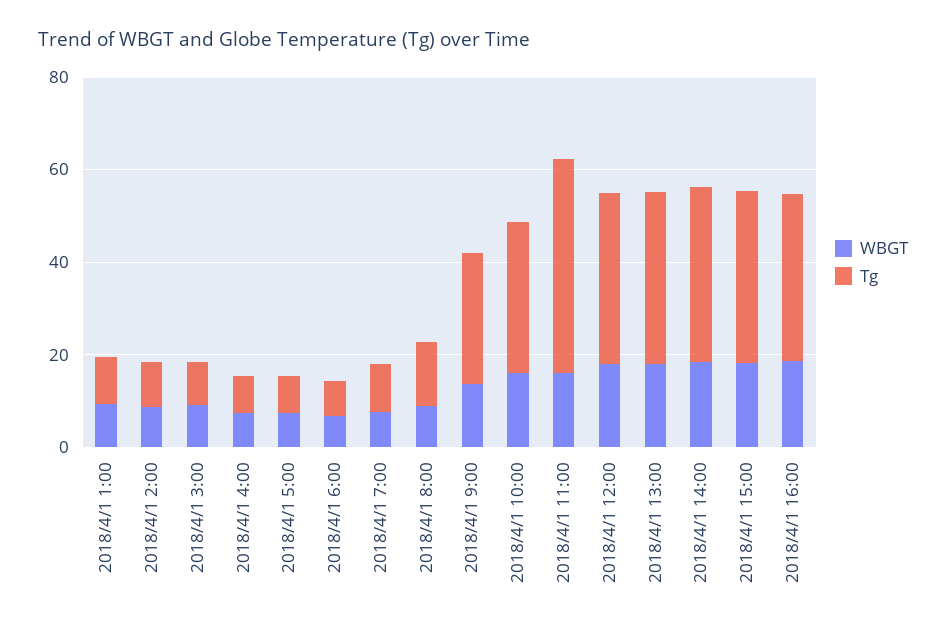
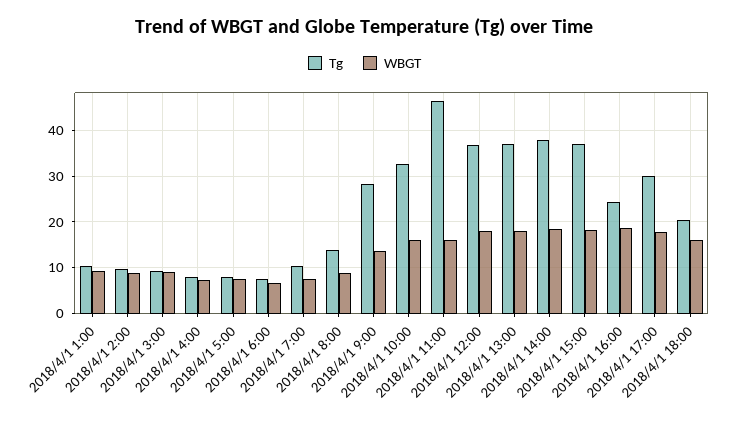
Tg, 2018/4/1 16:00: 35 -> 24
Tg, 2018/4/1 17:00: none -> 30
WBGT, 2018/4/1 17:00: none -> 18
Tg, 2018/4/1 18:00: none -> 20
WBGT, 2018/4/1 18:00: none -> 16

